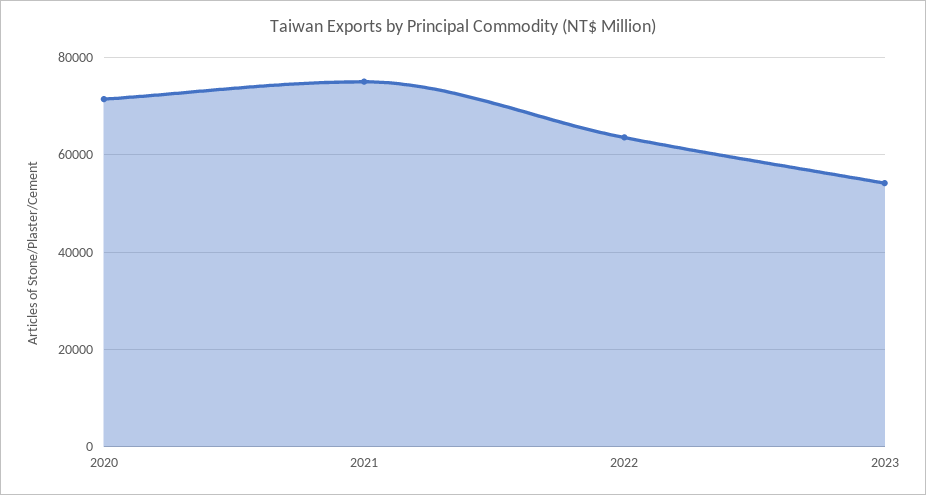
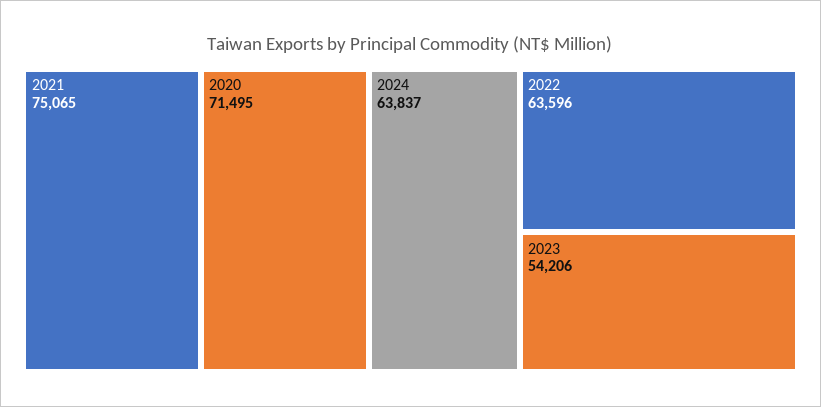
2024: none -> 63837

